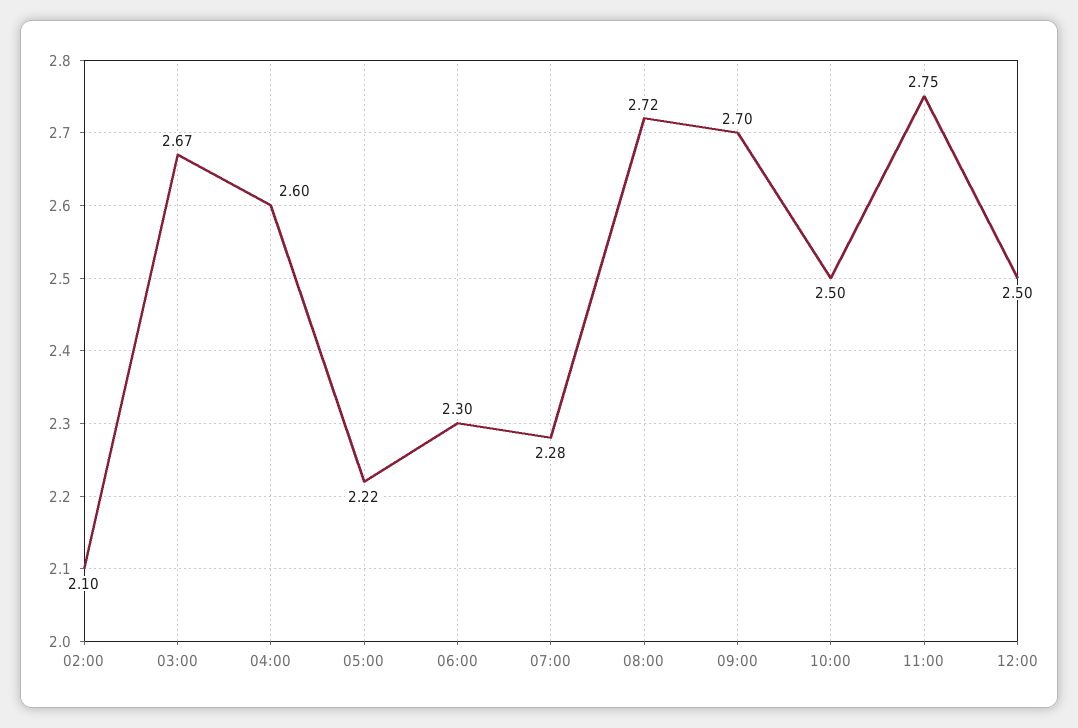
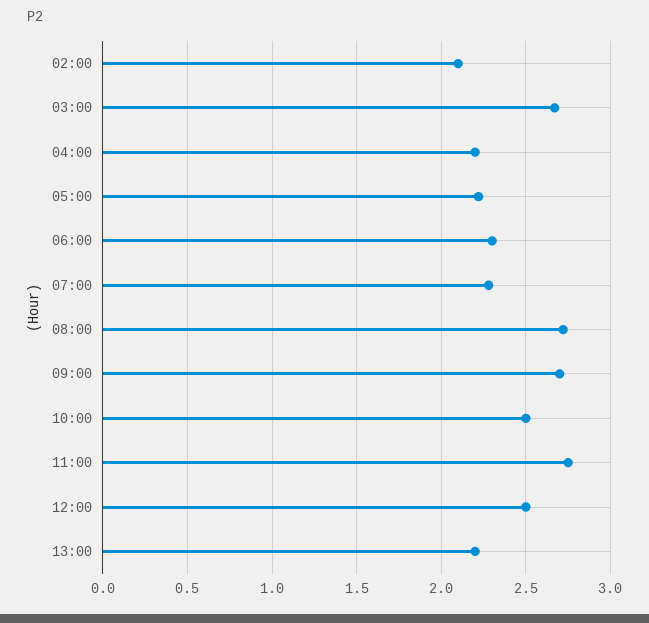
04:00: 2.6 -> 2.2
13:00: none -> 2.2

